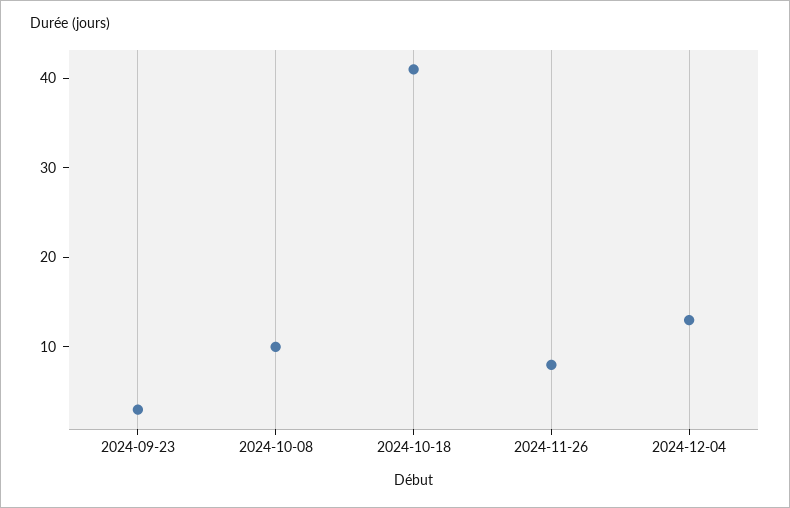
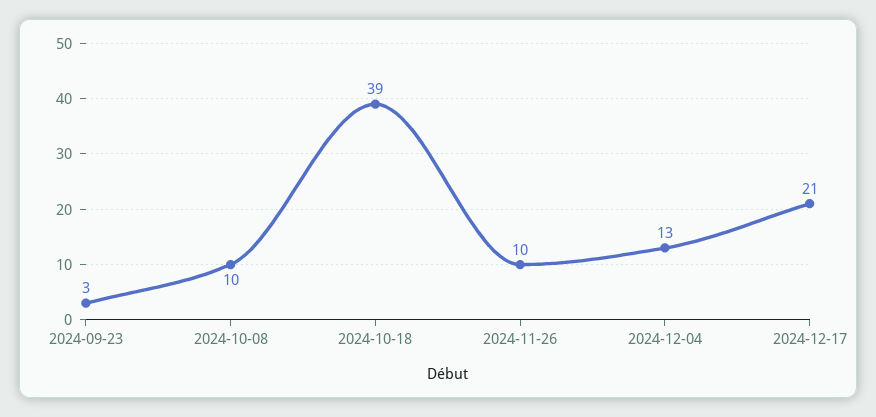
2024-10-18: 41 -> 39
2024-11-26: 8 -> 10
2024-12-17: none -> 21

